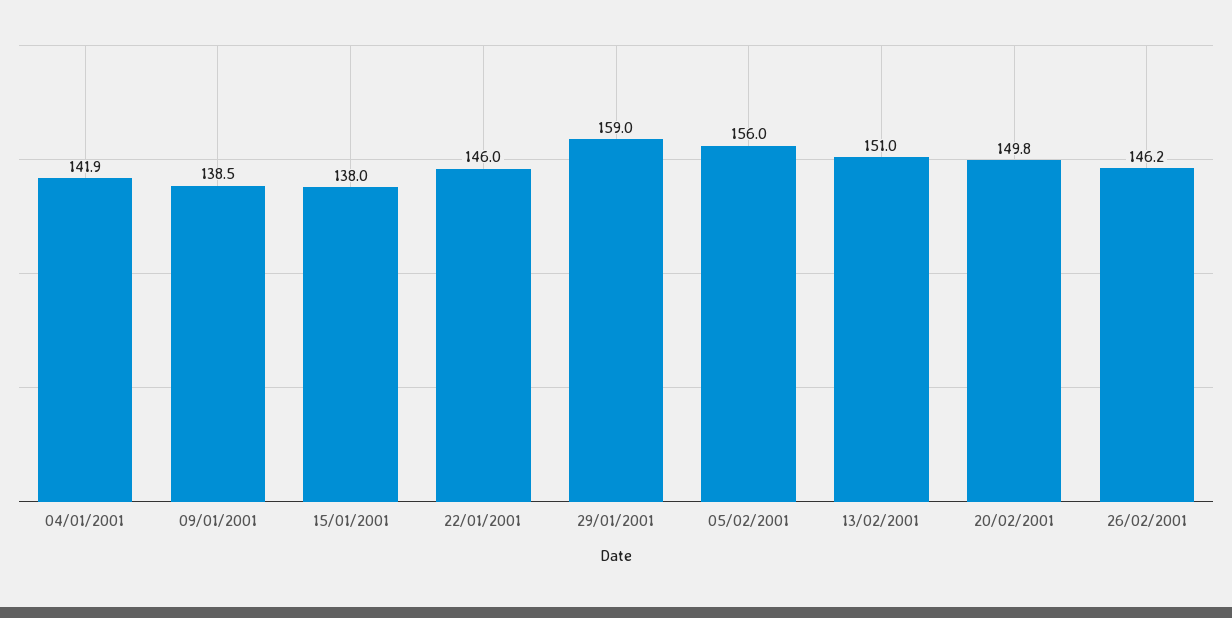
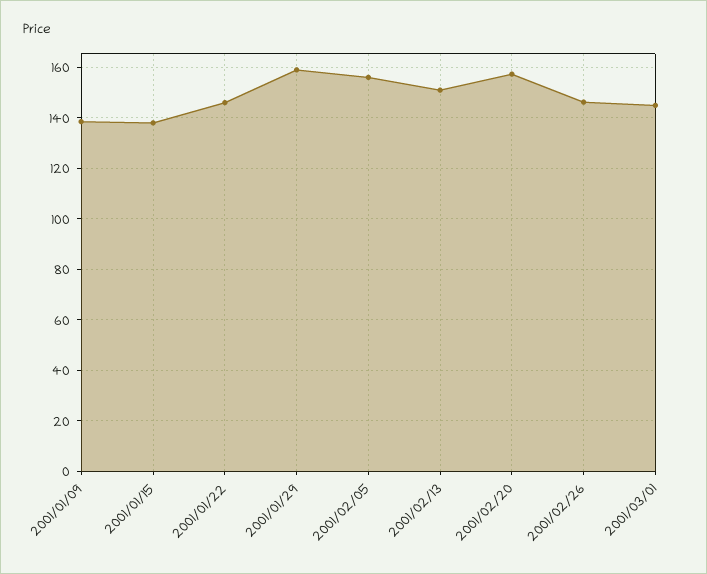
04/01/2001: 141.9 -> none
20/02/2001: 149.8 -> 157.5
2001/03/01: none -> 145

